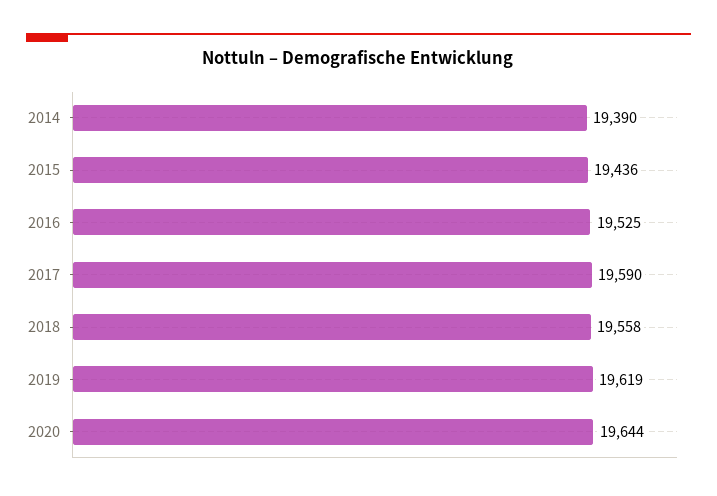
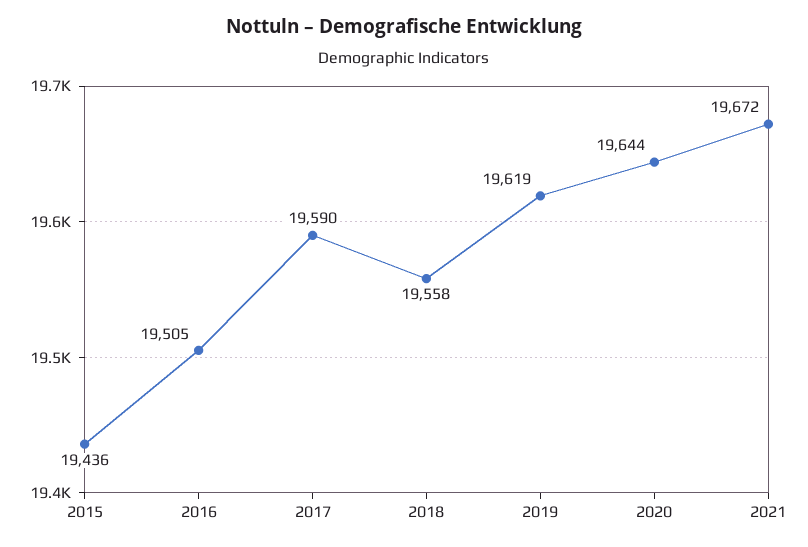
2014: 19390 -> none
2016: 19525 -> 19505
2021: none -> 19672

